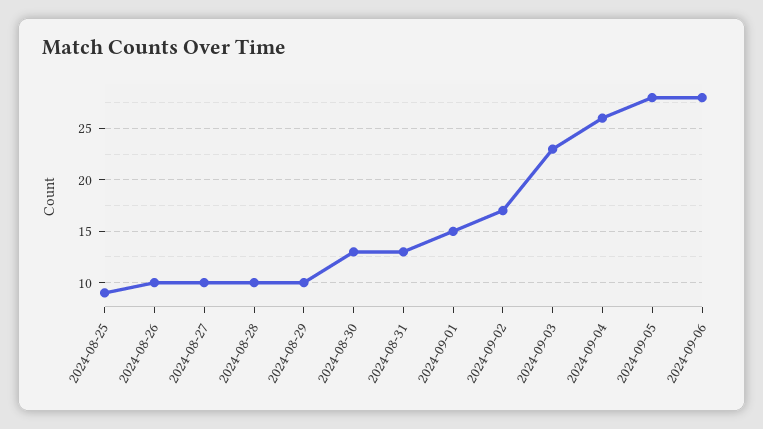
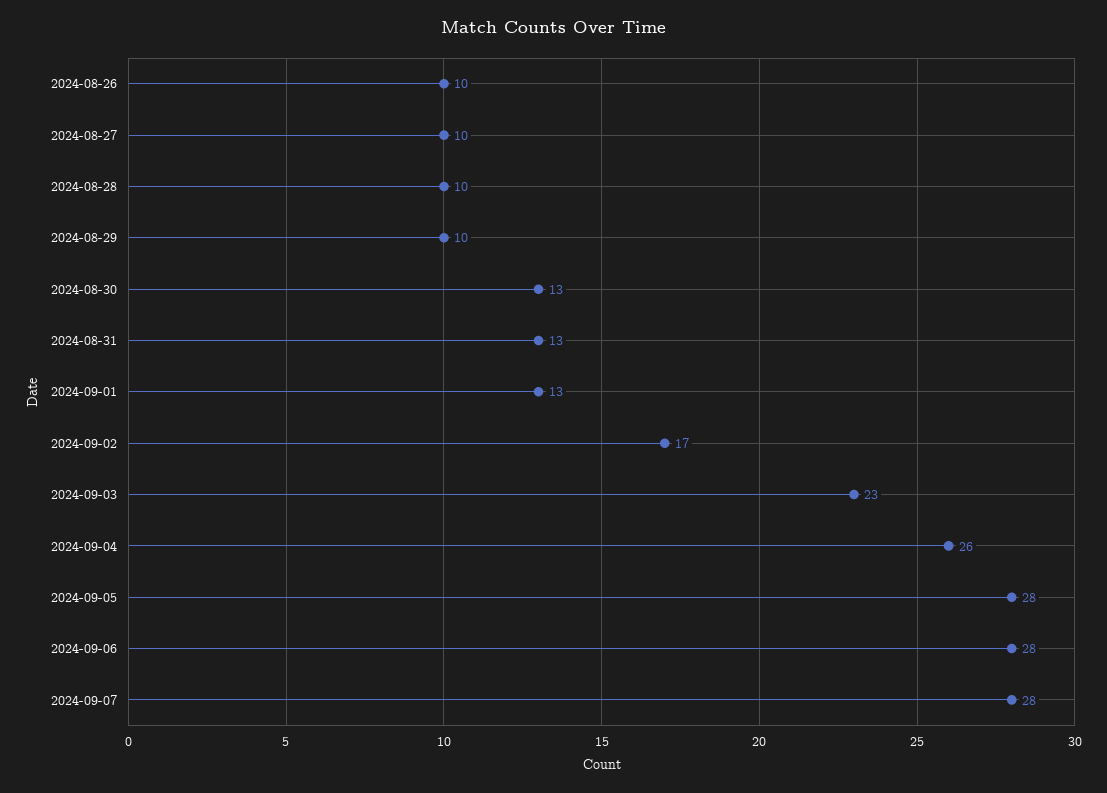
2024-08-25: 9 -> none
2024-09-01: 15 -> 13
2024-09-07: none -> 28

